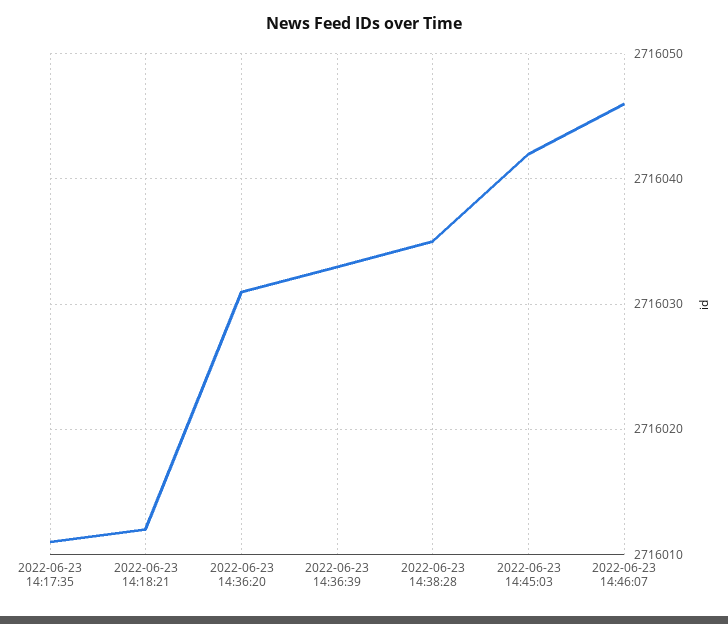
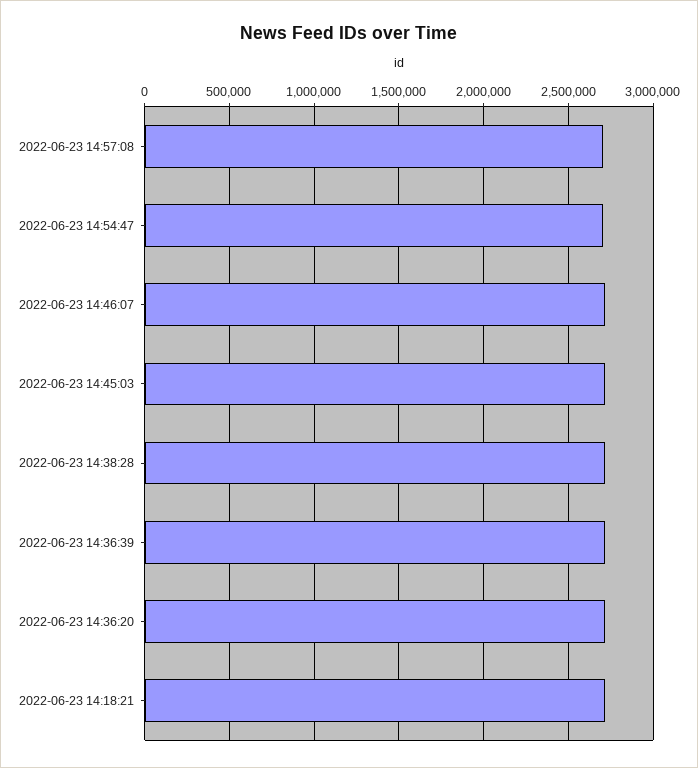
2022-06-23 14:17:35: 2716011 -> none
2022-06-23 14:57:08: none -> 2700000
2022-06-23 14:54:47: none -> 2700000

